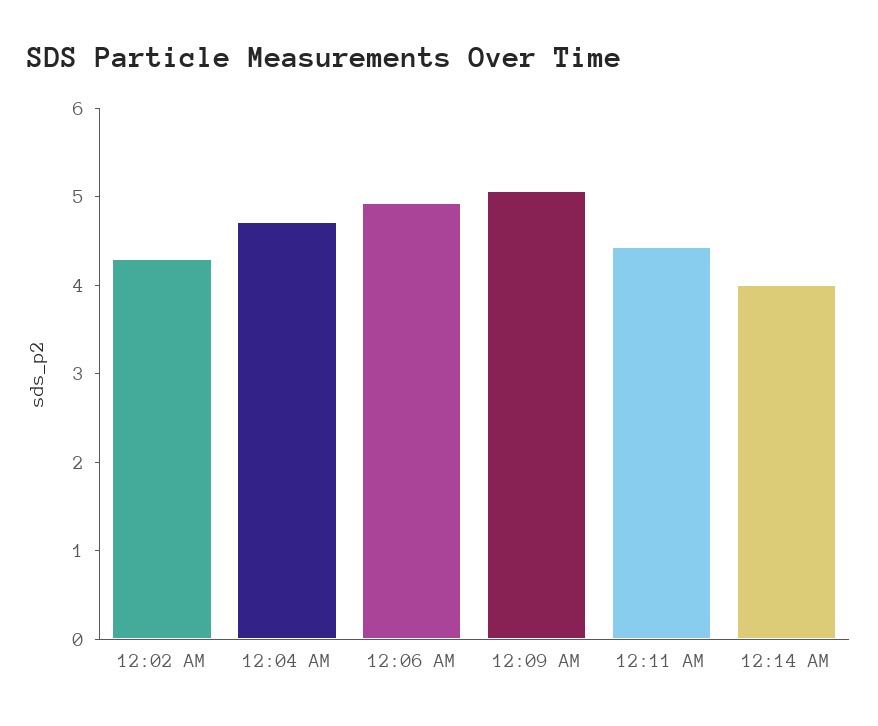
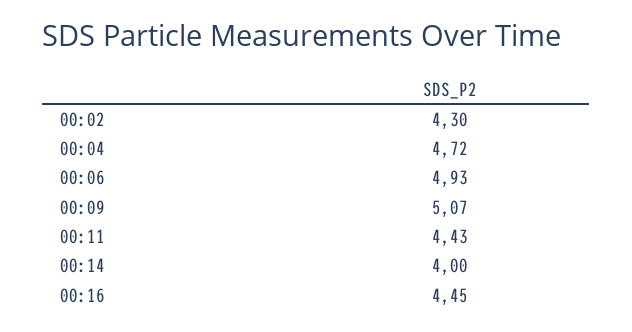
00:16: none -> 4.45

